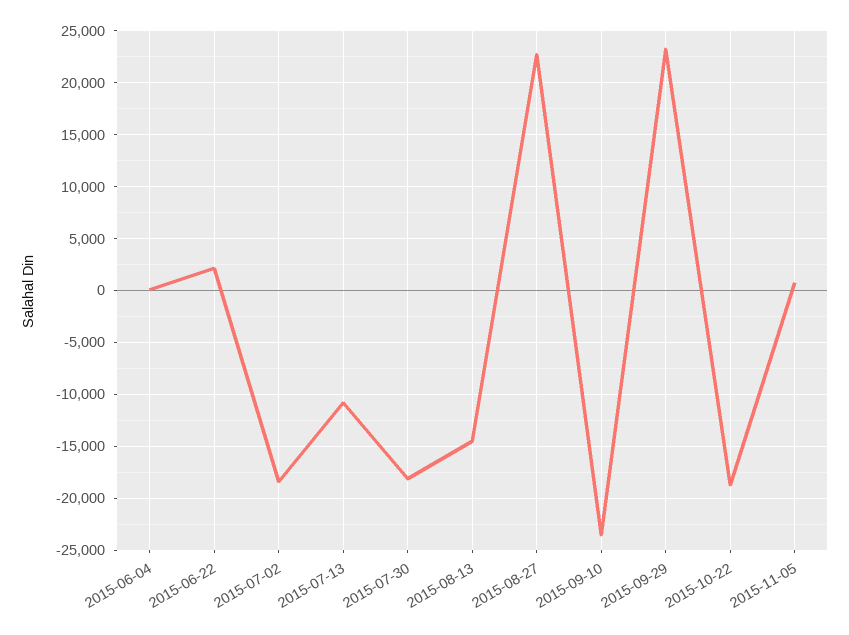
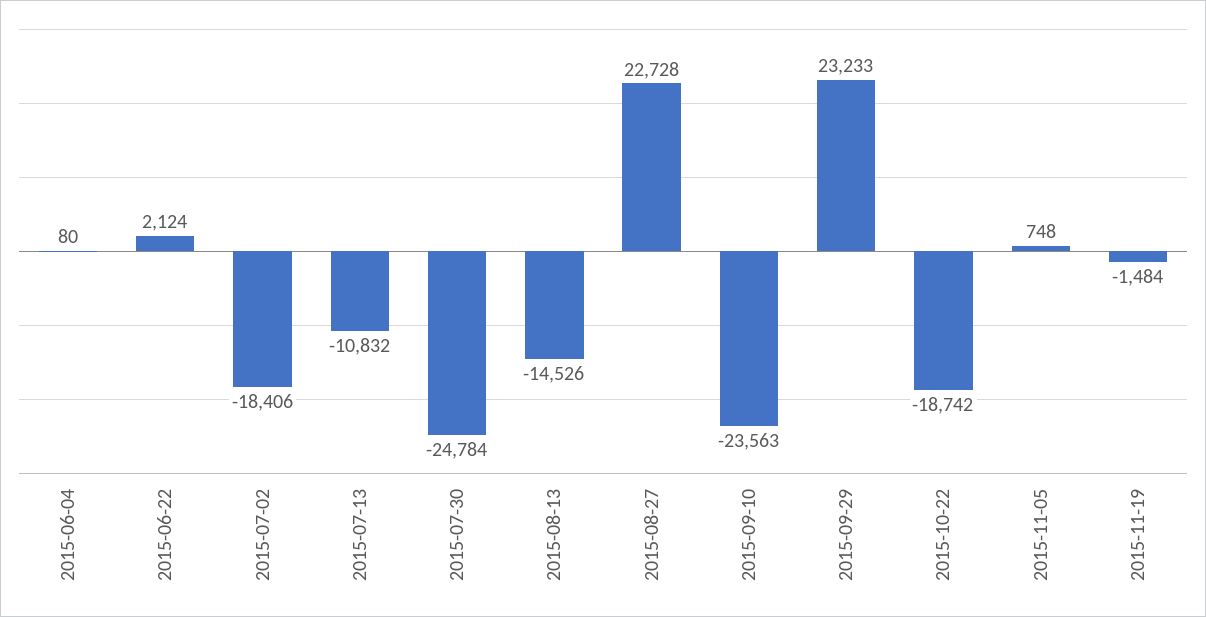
2015-07-30: -18000 -> -24784
2015-11-19: none -> -1484

